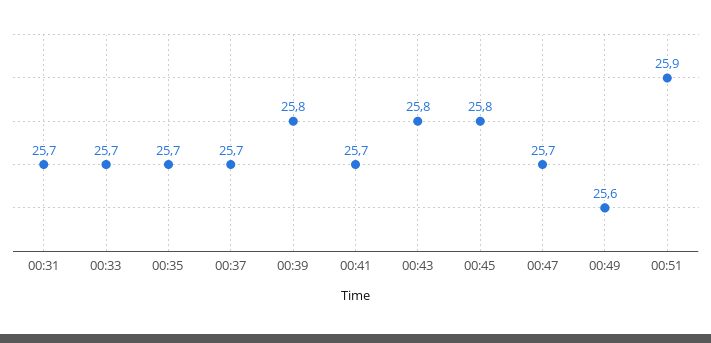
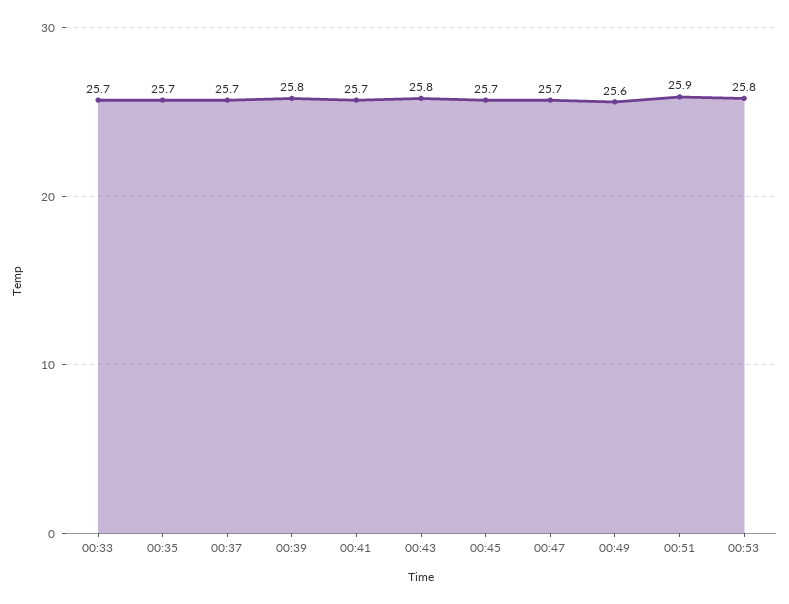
00:31: 25.7 -> none
00:45: 25.8 -> 25.7
00:53: none -> 25.8

